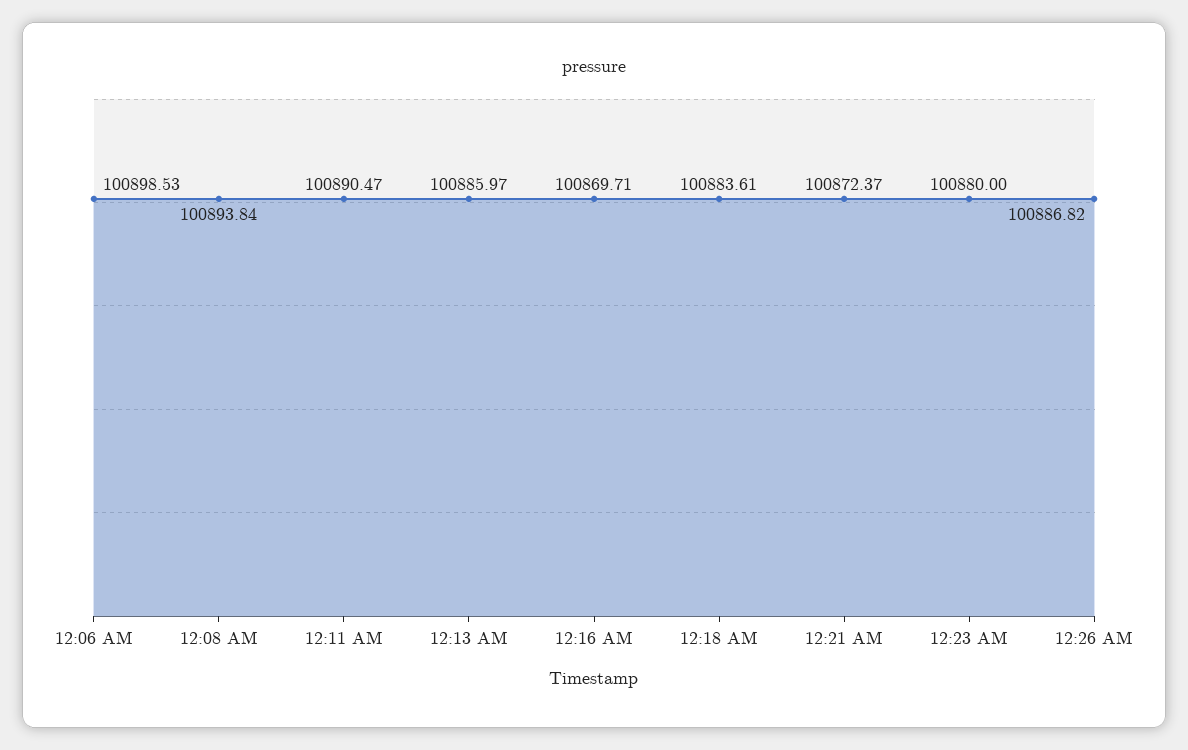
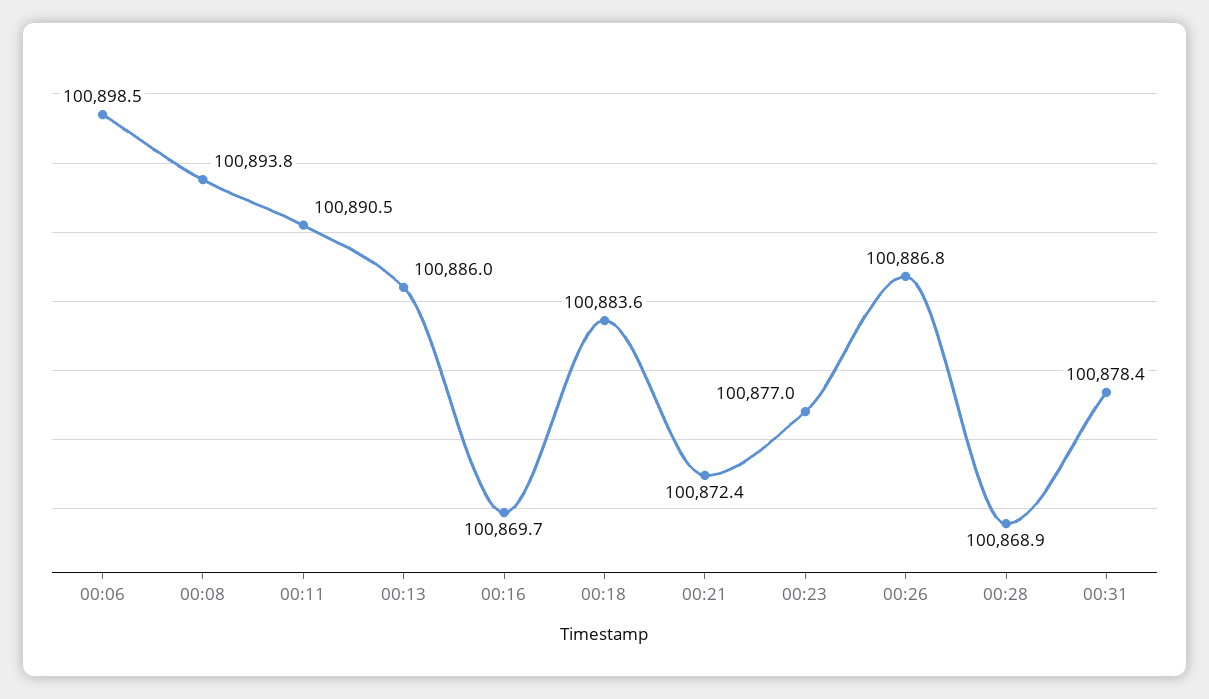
12:23 AM: 100880 -> 100877
00:28: none -> 100868.9
00:31: none -> 100878.4

